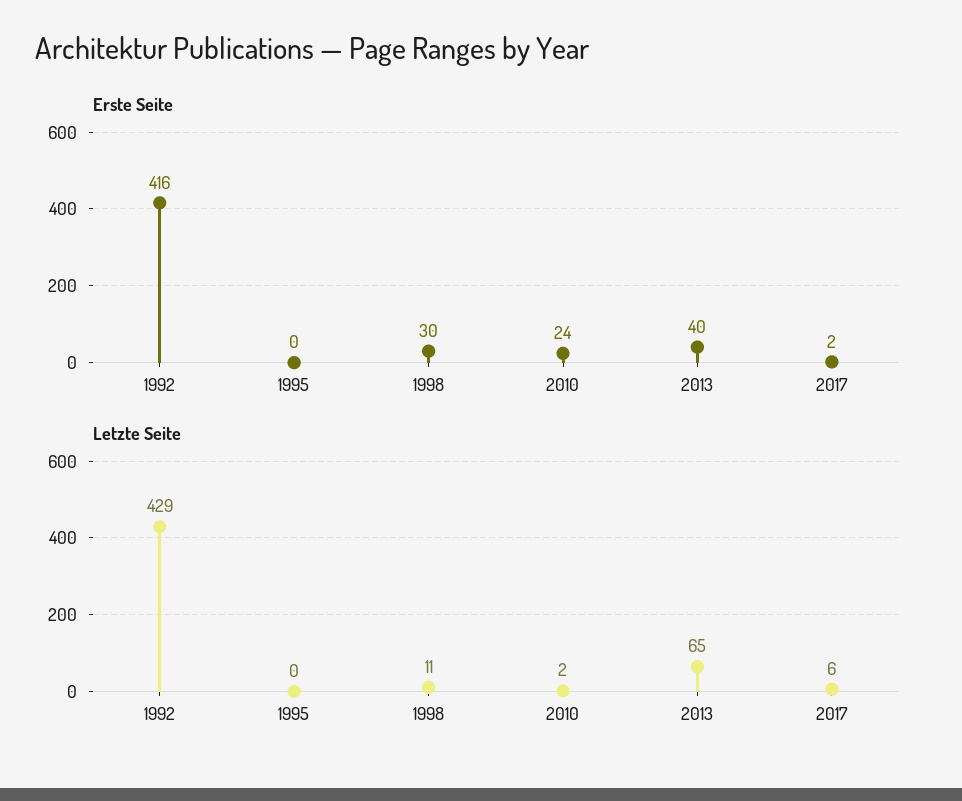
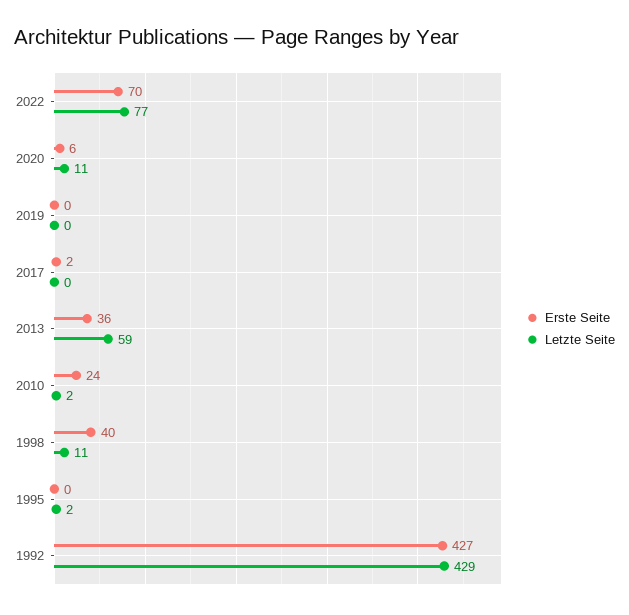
Erste Seite, 1992: 416 -> 427
Erste Seite, 1998: 30 -> 40
Erste Seite, 2013: 40 -> 36
Letzte Seite, 1995: 0 -> 2
Letzte Seite, 2013: 65 -> 59
Letzte Seite, 2017: 6 -> 0
Erste Seite, 2022: none -> 70
Letzte Seite, 2022: none -> 77
Erste Seite, 2020: none -> 6
Letzte Seite, 2020: none -> 11
Erste Seite, 2019: none -> 0
Letzte Seite, 2019: none -> 0

